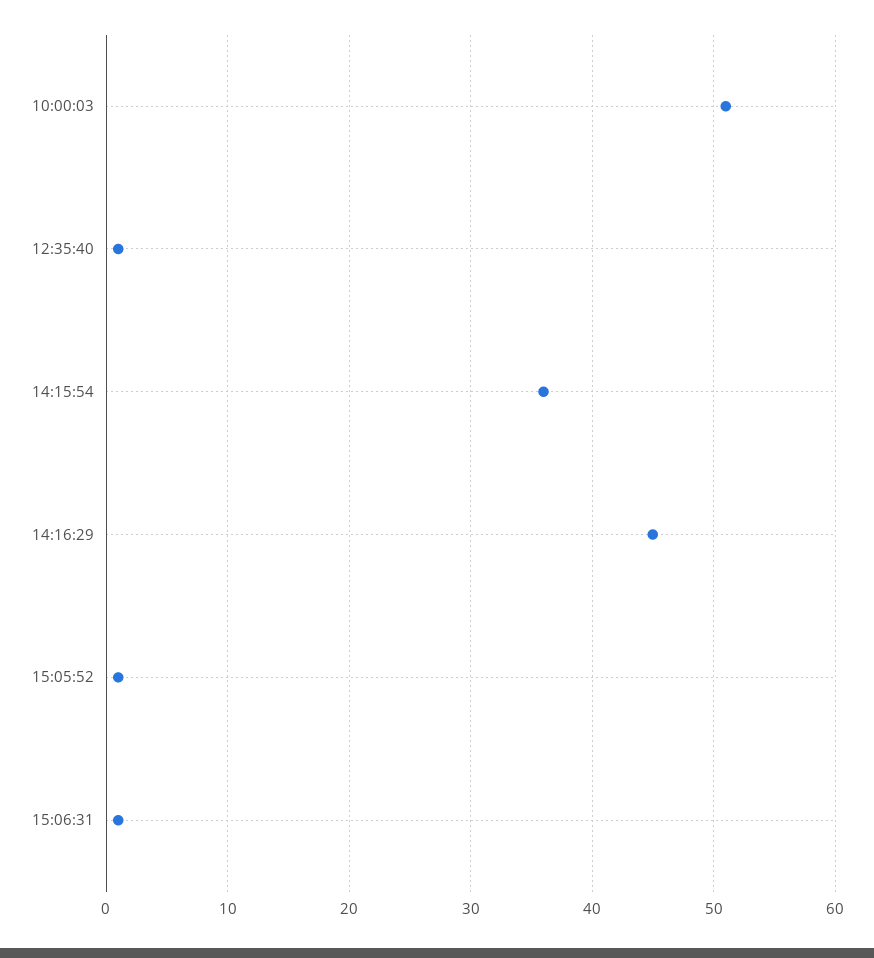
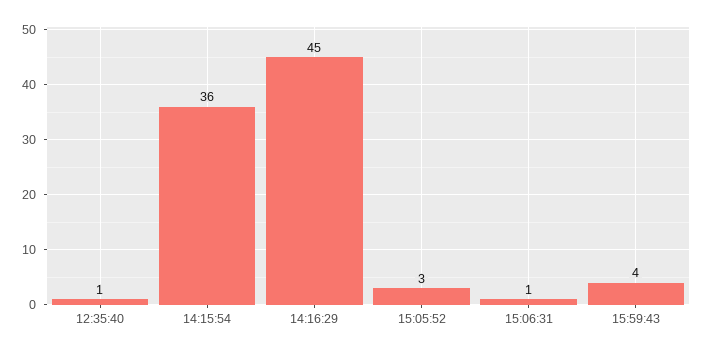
10:00:03: 51 -> none
15:05:52: 1 -> 3
15:59:43: none -> 4

